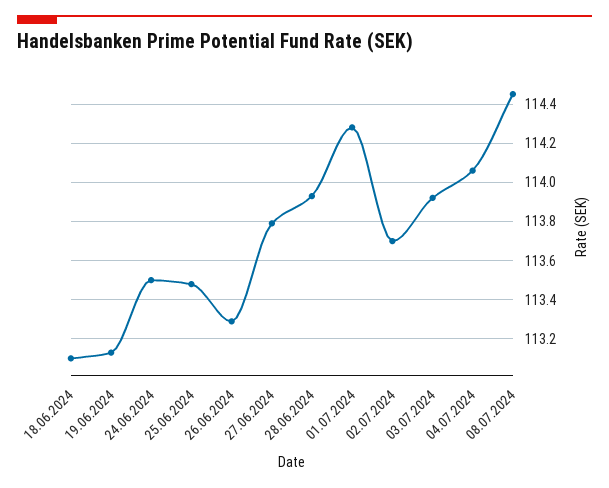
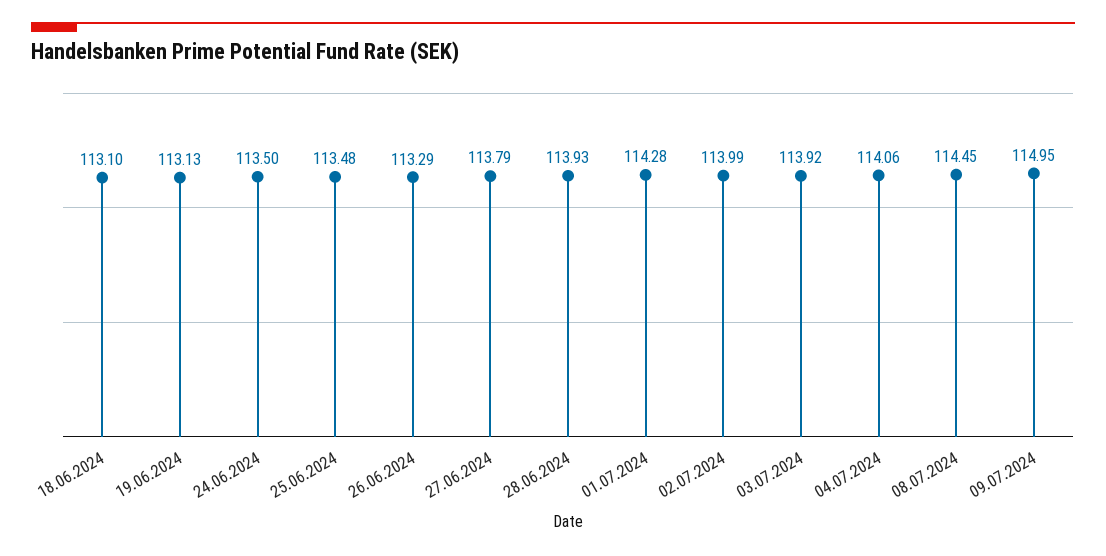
02.07.2024: 113.7 -> 113.99
09.07.2024: none -> 114.95

